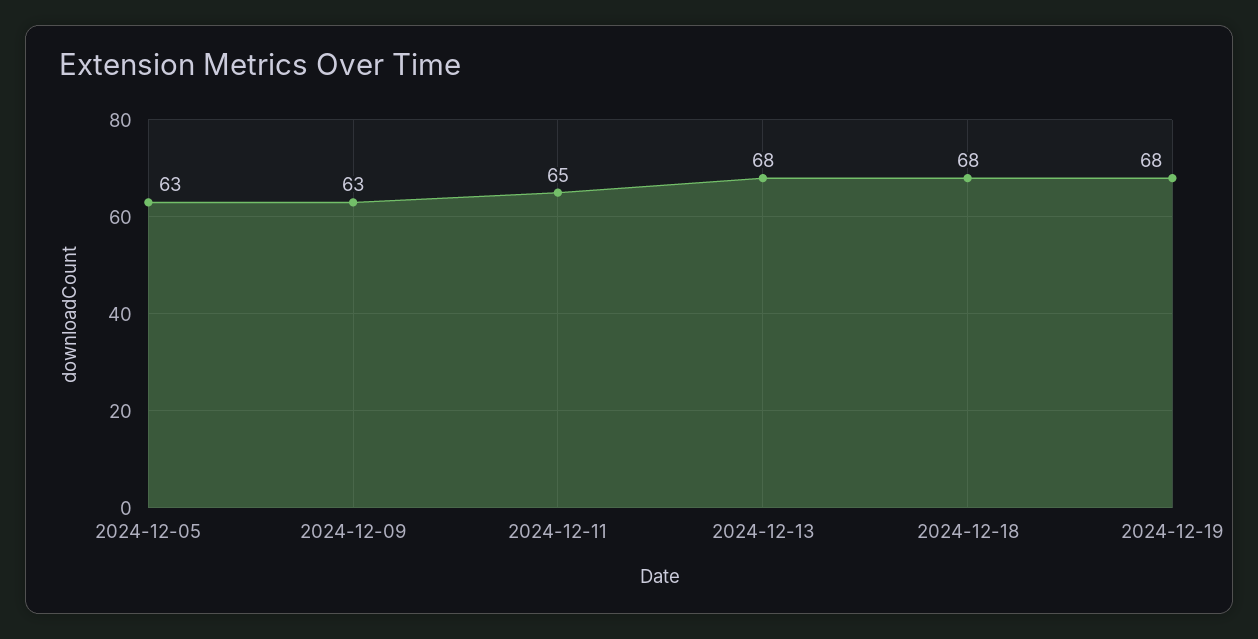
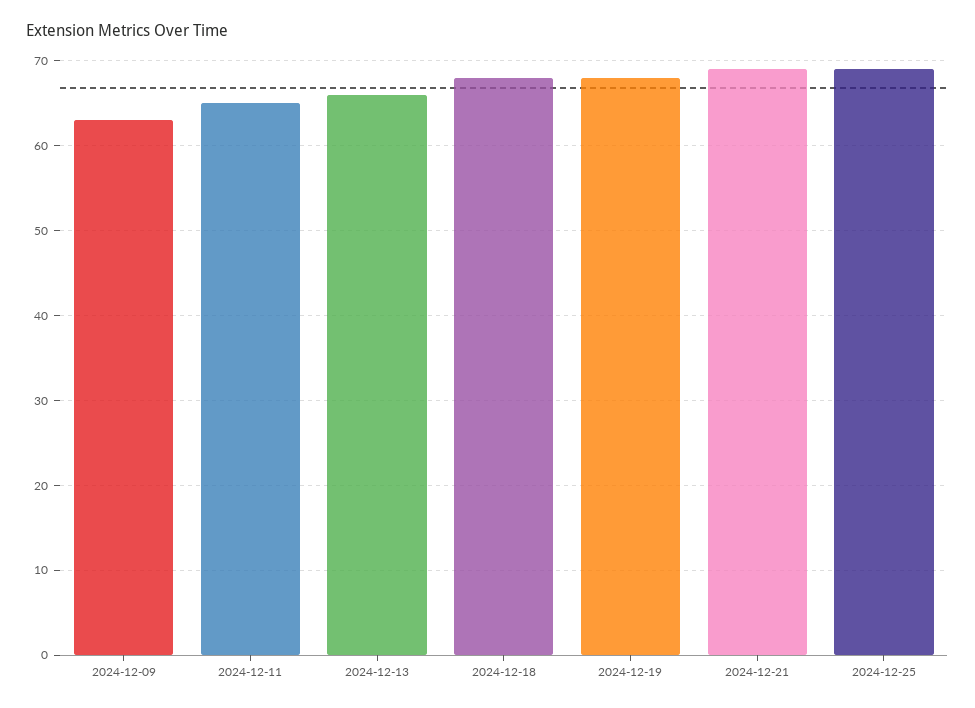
2024-12-05: 63 -> none
2024-12-13: 68 -> 66
2024-12-21: none -> 69
2024-12-25: none -> 69

